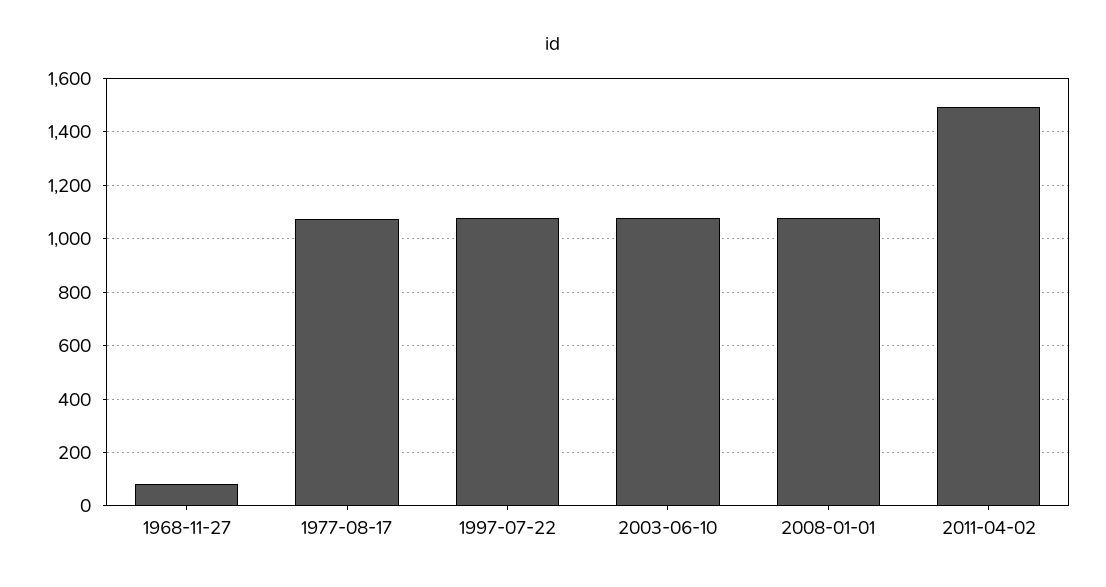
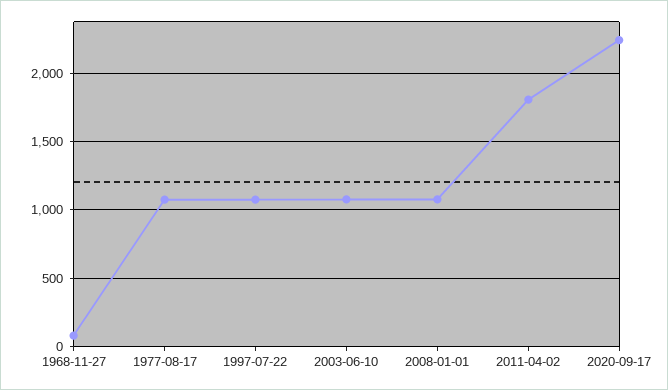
2011-04-02: 1500 -> 1800
2020-09-17: none -> 2250

